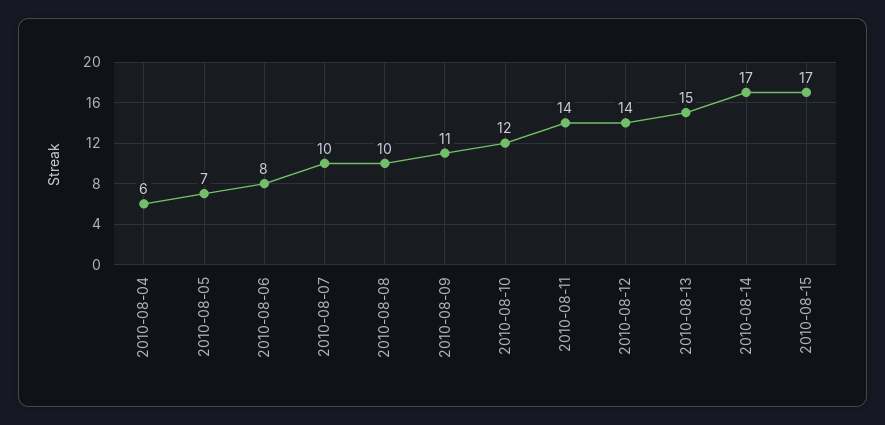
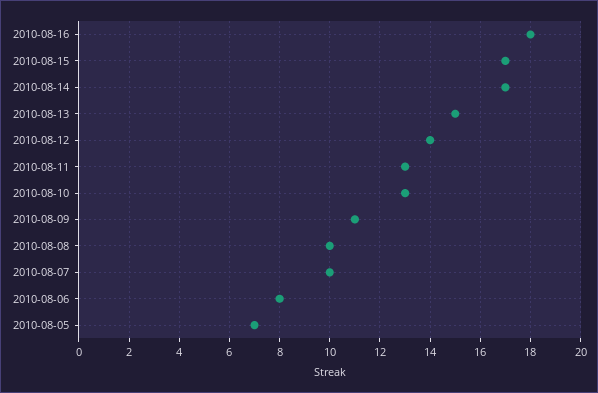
2010-08-04: 6 -> none
2010-08-10: 12 -> 13
2010-08-11: 14 -> 13
2010-08-16: none -> 18

